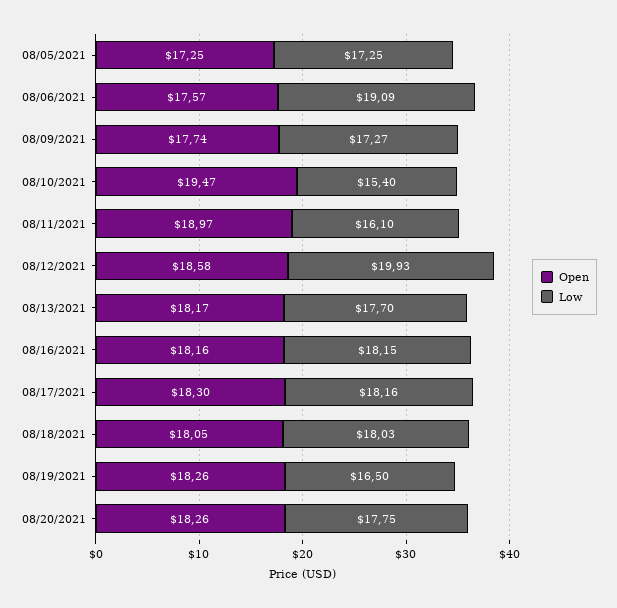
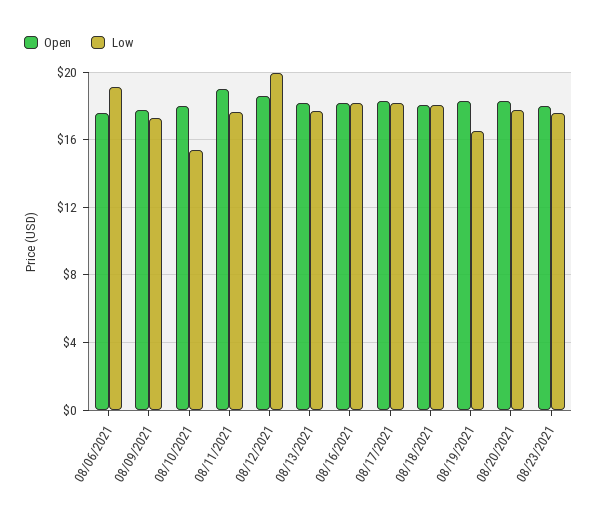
Open, 08/05/2021: 17.25 -> none
Low, 08/05/2021: 17.25 -> none
Open, 08/10/2021: 19.47 -> 18
Low, 08/11/2021: 16.1 -> 17.5
Open, 08/23/2021: none -> 18
Low, 08/23/2021: none -> 17.5

